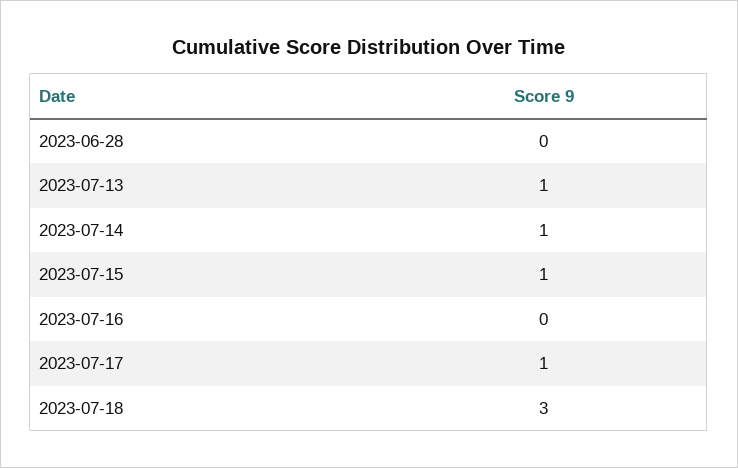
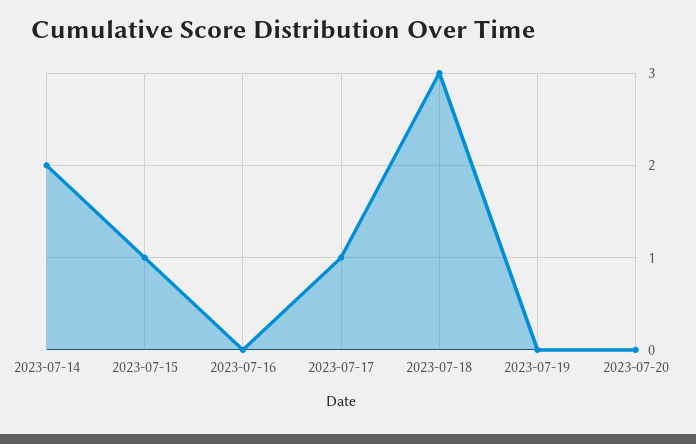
2023-06-28: 0 -> none
2023-07-13: 1 -> none
2023-07-14: 1 -> 2
2023-07-19: none -> 0
2023-07-20: none -> 0

